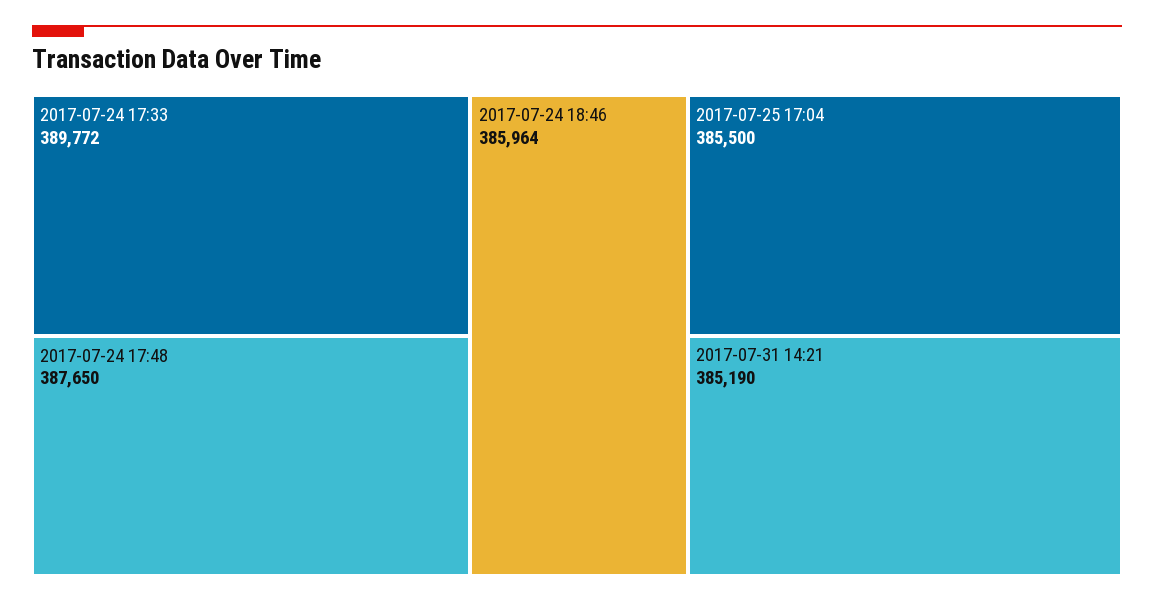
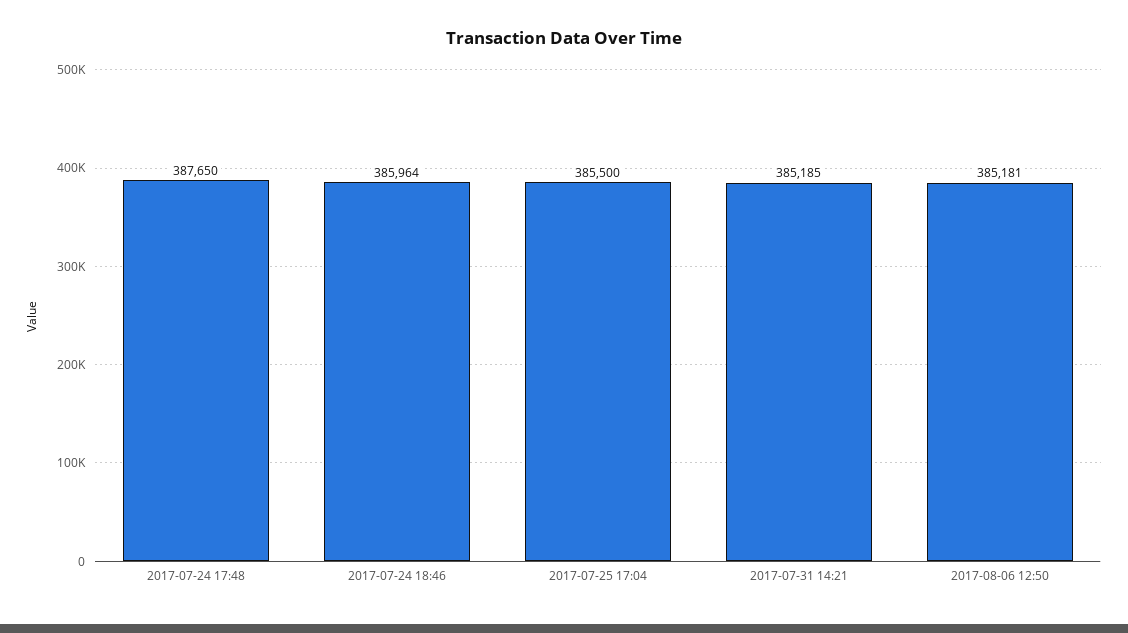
2017-07-24 17:33: 389772 -> none
2017-07-31 14:21: 385190 -> 385185
2017-08-06 12:50: none -> 385181

